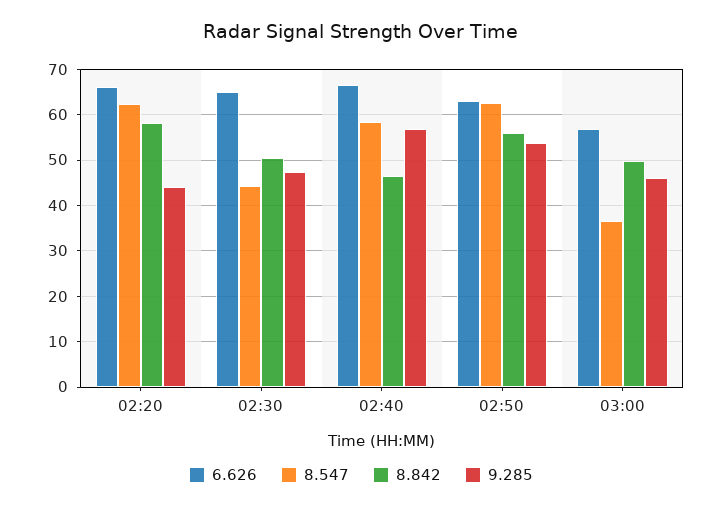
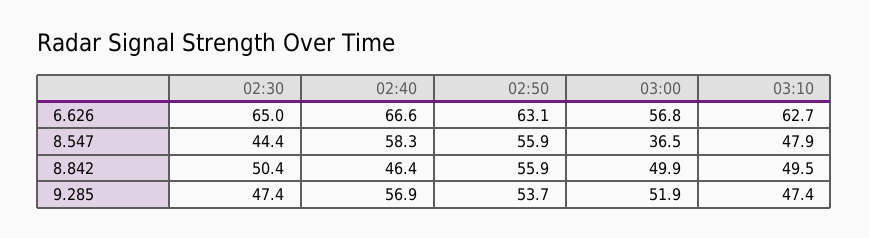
6.626, 02:20: 66 -> none
8.547, 02:20: 62 -> none
8.842, 02:20: 58 -> none
9.285, 02:20: 44 -> none
8.547, 02:50: 62 -> 55.9
9.285, 03:00: 46 -> 51.9
6.626, 03:10: none -> 62.7
8.547, 03:10: none -> 47.9
8.842, 03:10: none -> 49.5
9.285, 03:10: none -> 47.4

